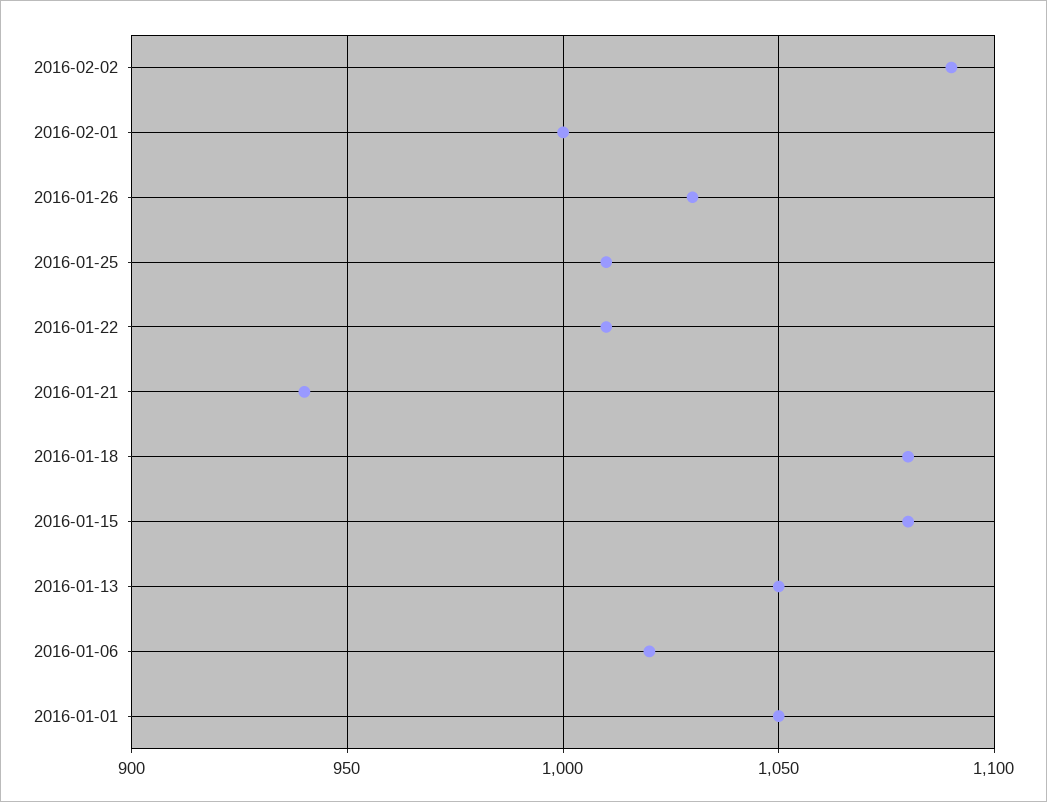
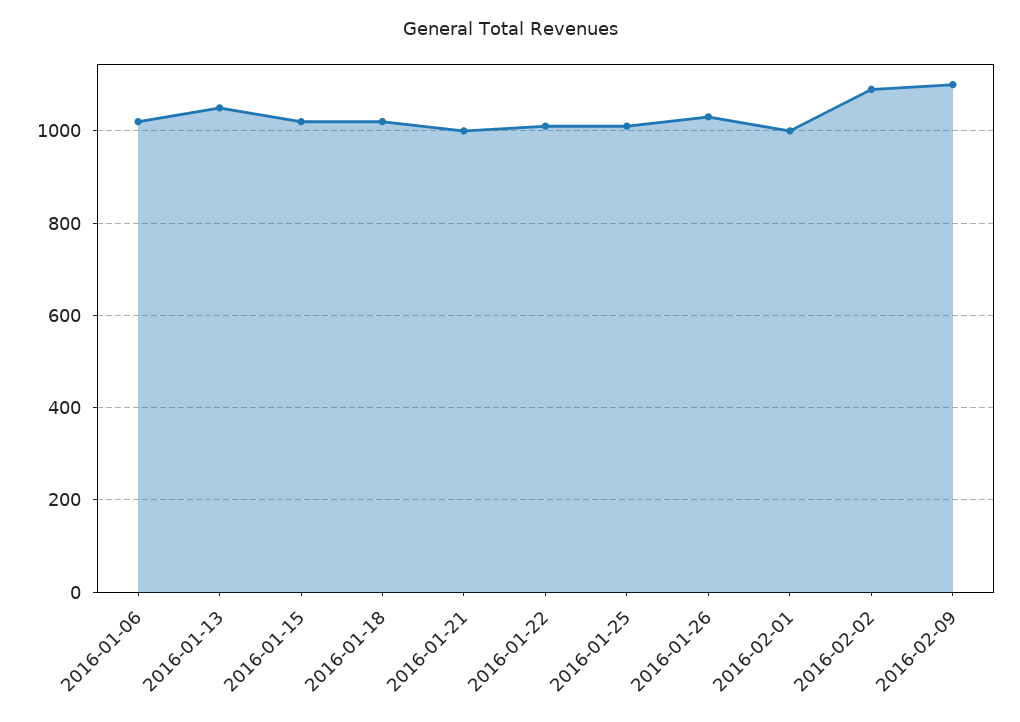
2016-01-21: 940 -> 1000
2016-01-18: 1080 -> 1020
2016-01-15: 1080 -> 1020
2016-01-01: 1050 -> none
2016-02-09: none -> 1100

